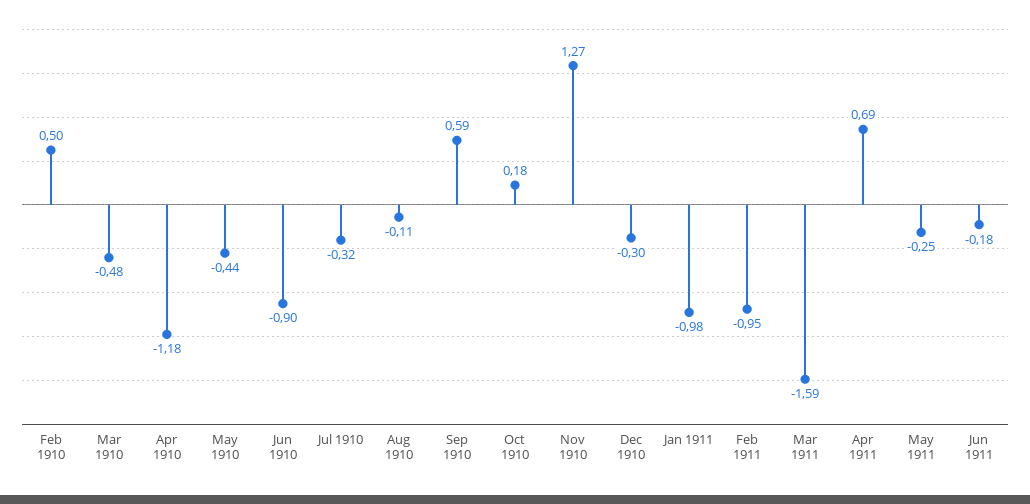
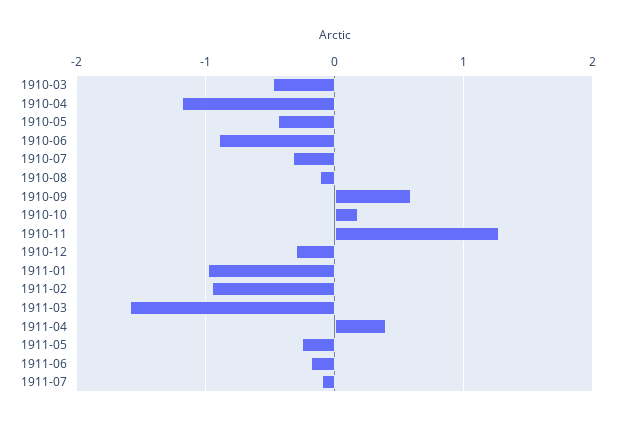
Feb 1910: 0.5 -> none
Apr 1911: 0.69 -> 0.4
1911-07: none -> -0.1

